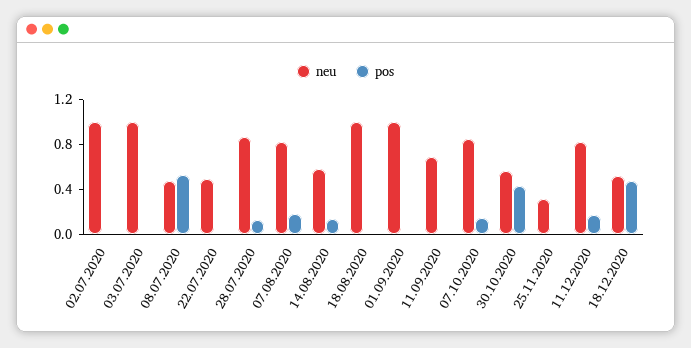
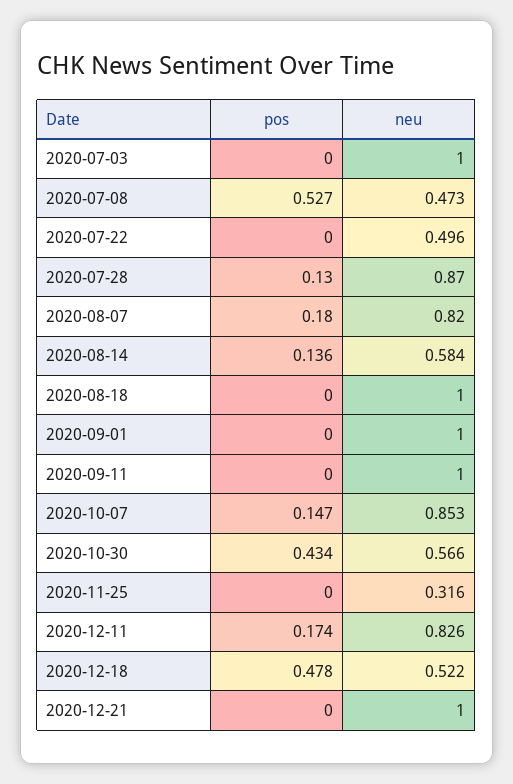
neu, 02.07.2020: 1 -> none
pos, 02.07.2020: 0 -> none
neu, 11.09.2020: 0.7 -> 1
pos, 2020-12-21: none -> 0
neu, 2020-12-21: none -> 1

